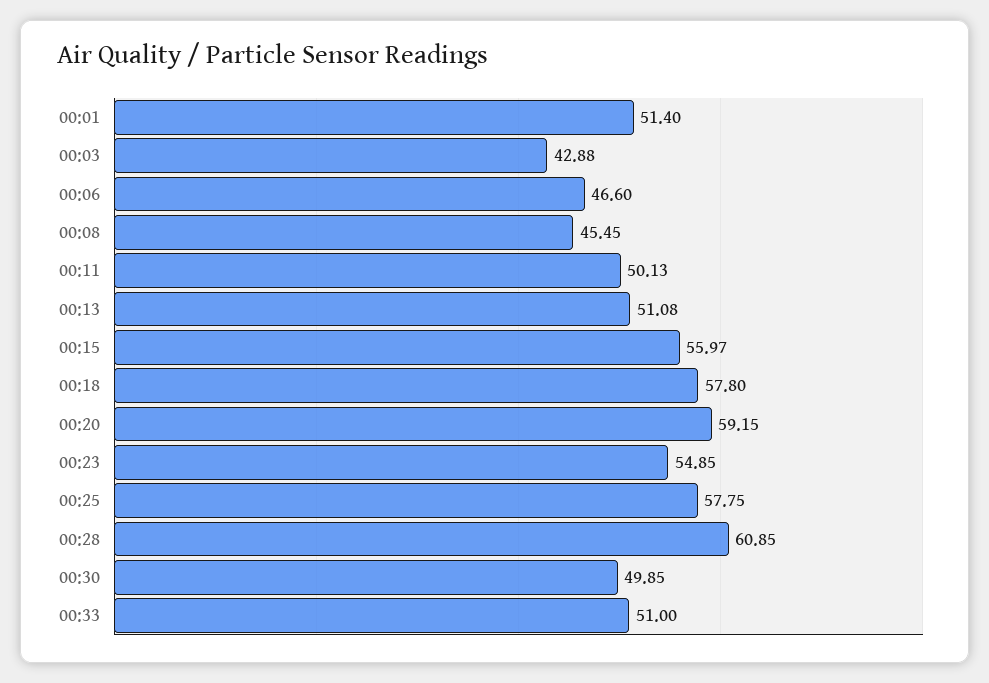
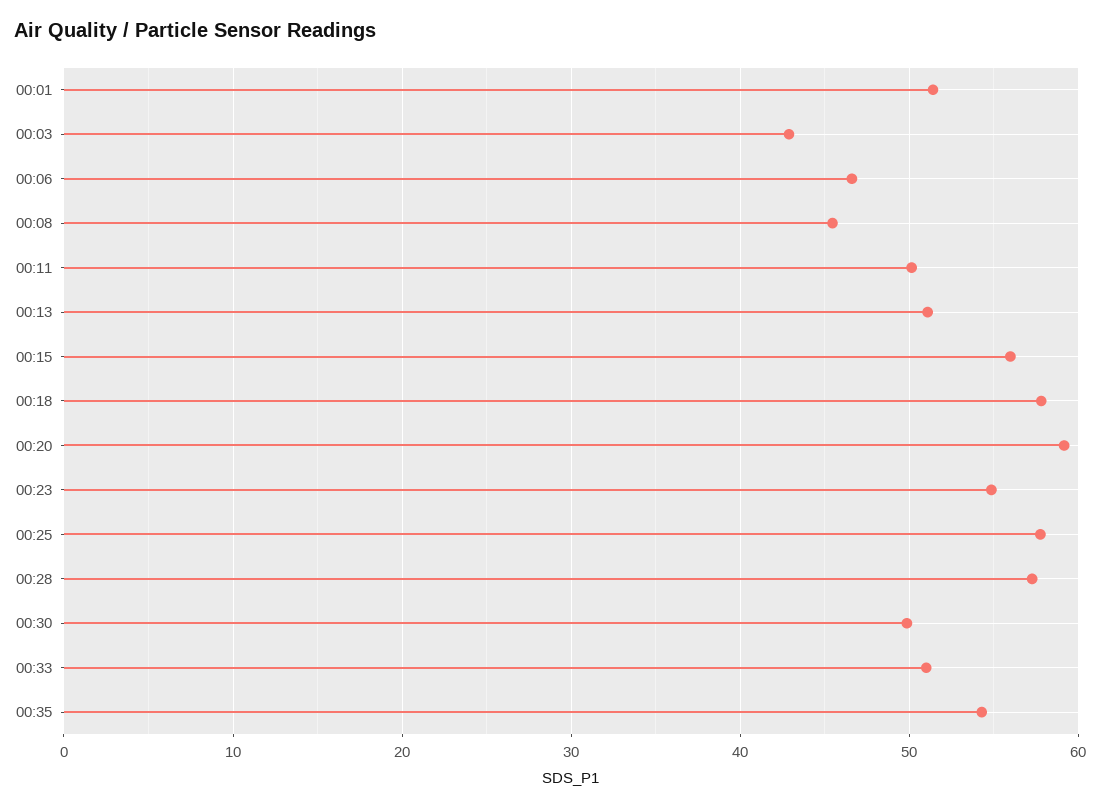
00:28: 60.85 -> 57
00:35: none -> 54

